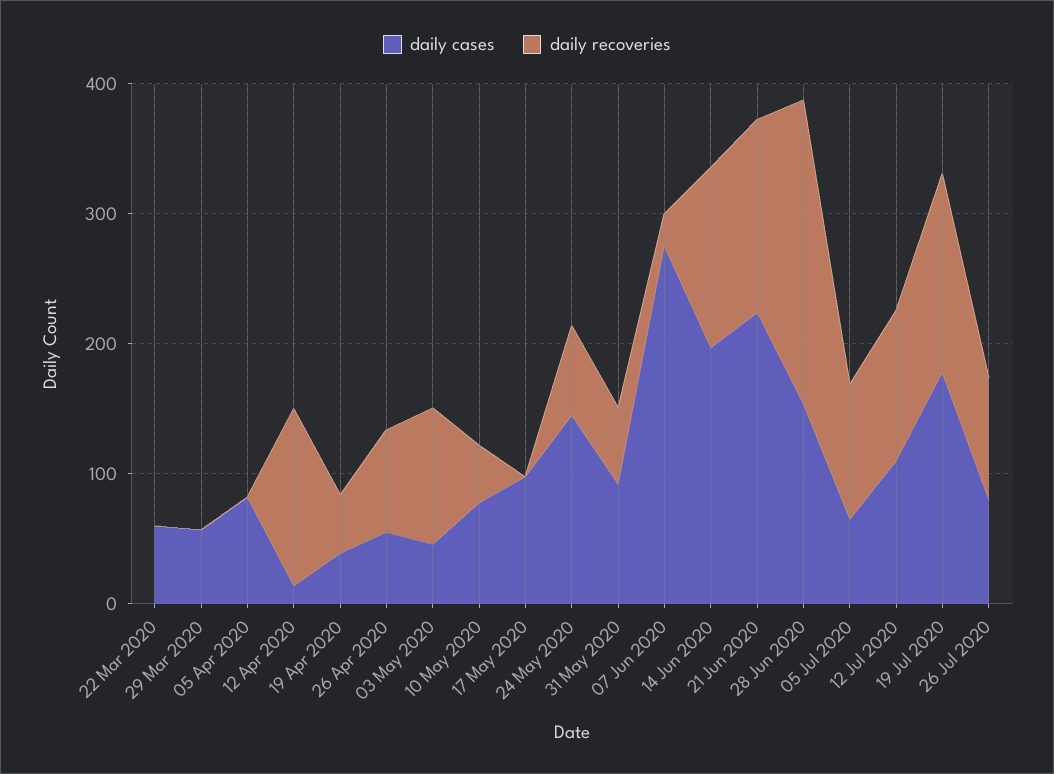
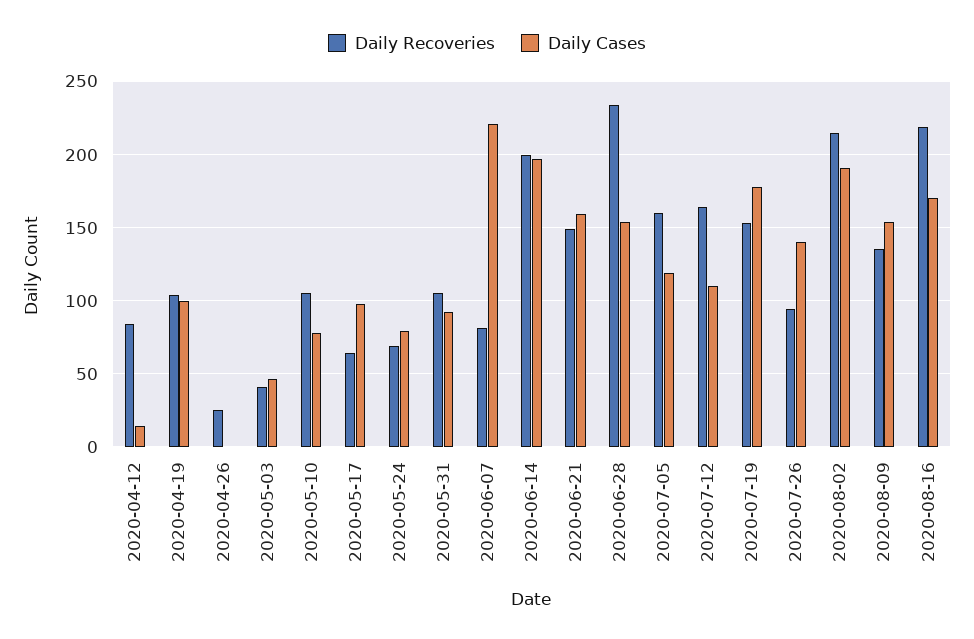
daily cases, 22 Mar 2020: 60 -> none
daily recoveries, 22 Mar 2020: 0 -> none
daily cases, 29 Mar 2020: 60 -> none
daily recoveries, 29 Mar 2020: 0 -> none
daily cases, 05 Apr 2020: 80 -> none
daily recoveries, 05 Apr 2020: 0 -> none
daily recoveries, 12 Apr 2020: 140 -> 85
daily cases, 19 Apr 2020: 40 -> 100
daily recoveries, 19 Apr 2020: 40 -> 105
daily cases, 26 Apr 2020: 60 -> 0
daily recoveries, 26 Apr 2020: 80 -> 25
daily recoveries, 03 May 2020: 100 -> 40
daily recoveries, 10 May 2020: 40 -> 105
daily recoveries, 17 May 2020: 0 -> 65
daily cases, 24 May 2020: 140 -> 80
daily recoveries, 31 May 2020: 60 -> 105
daily cases, 07 Jun 2020: 280 -> 220
daily recoveries, 07 Jun 2020: 20 -> 80
daily recoveries, 14 Jun 2020: 140 -> 200
daily cases, 21 Jun 2020: 220 -> 160
daily cases, 05 Jul 2020: 60 -> 120
daily recoveries, 05 Jul 2020: 100 -> 160
daily recoveries, 12 Jul 2020: 120 -> 165
daily cases, 26 Jul 2020: 80 -> 140
daily recoveries, 2020-08-02: none -> 215
daily cases, 2020-08-02: none -> 190
daily recoveries, 2020-08-09: none -> 135
daily cases, 2020-08-09: none -> 155
daily recoveries, 2020-08-16: none -> 220
daily cases, 2020-08-16: none -> 170

